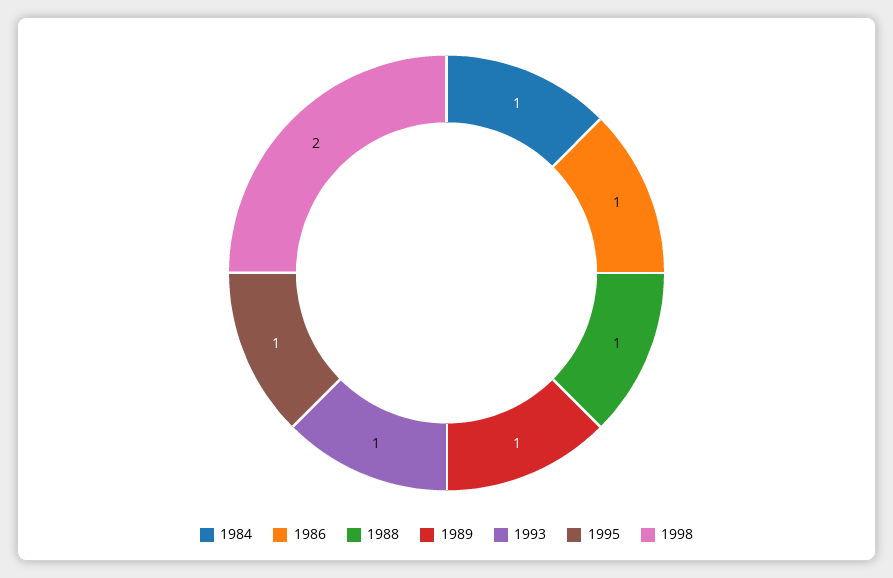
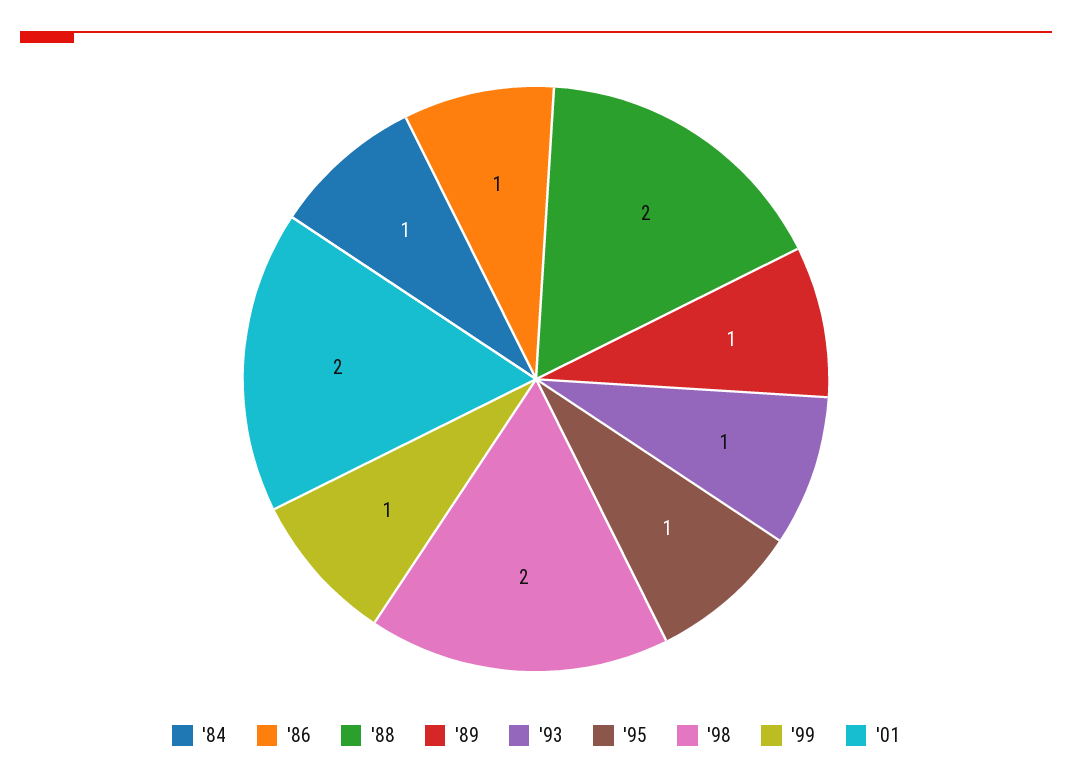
1988: 1 -> 2
'99: none -> 1
'01: none -> 2

